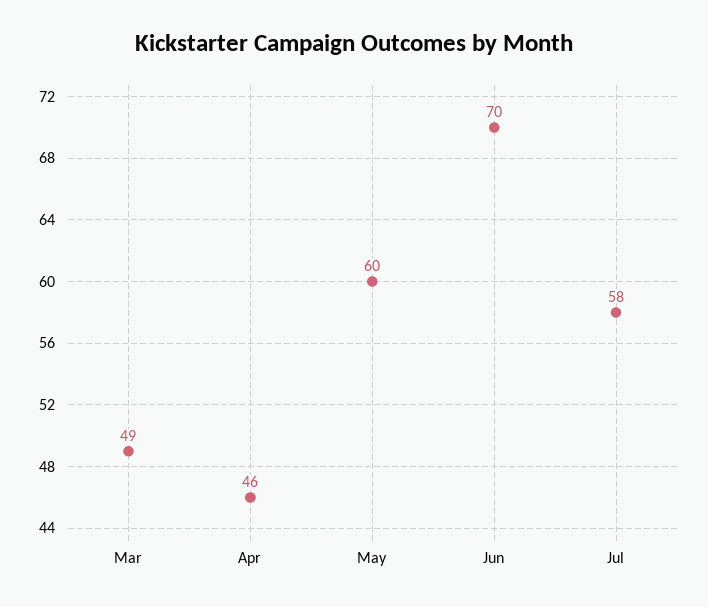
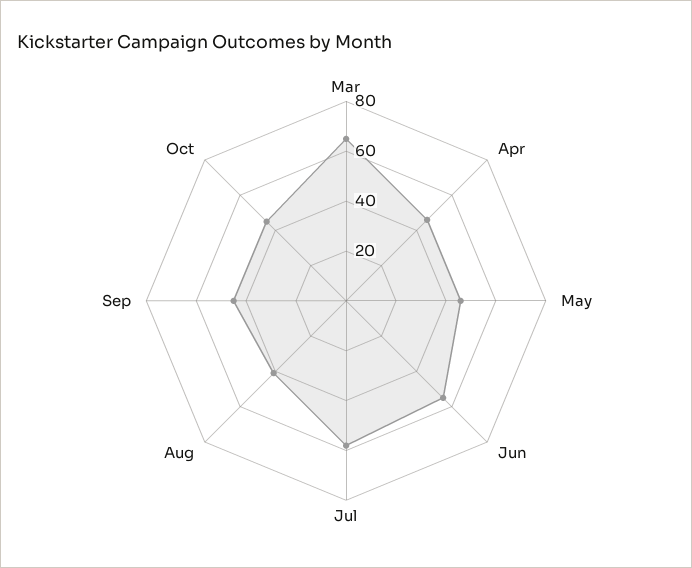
Mar: 49 -> 65
May: 60 -> 45
Jun: 70 -> 55
Aug: none -> 40
Sep: none -> 45
Oct: none -> 45

